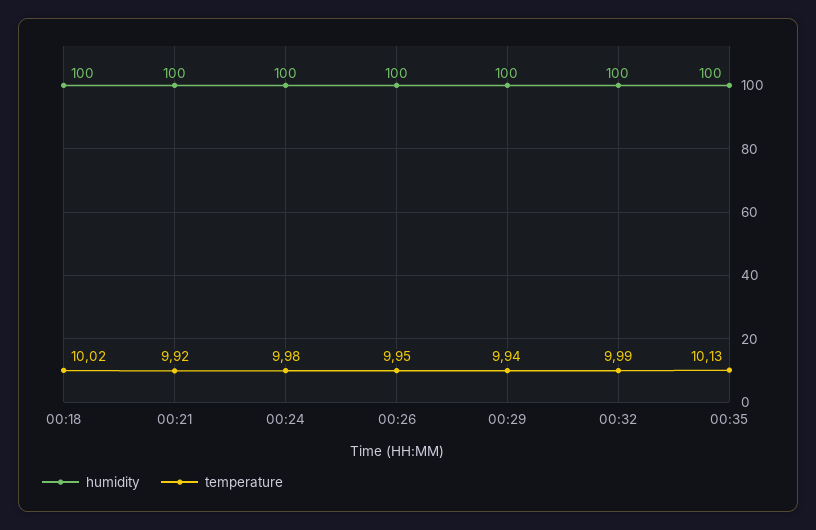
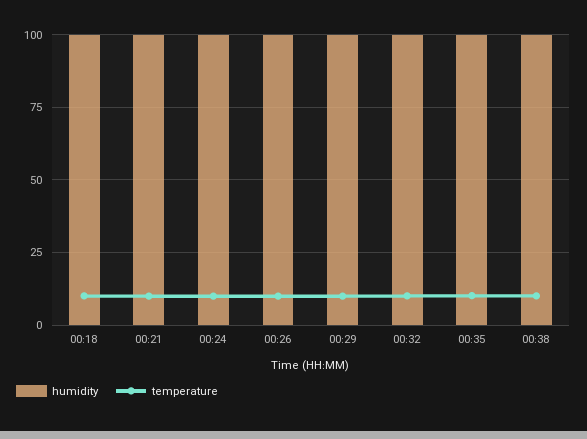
humidity, 00:38: none -> 100
temperature, 00:38: none -> 10

